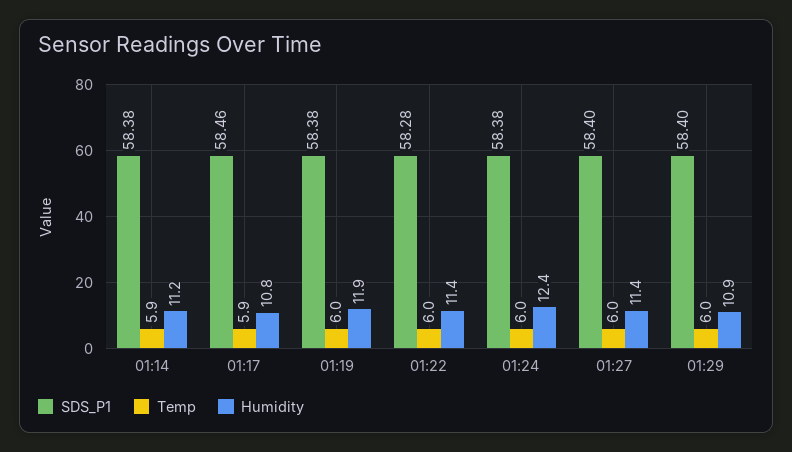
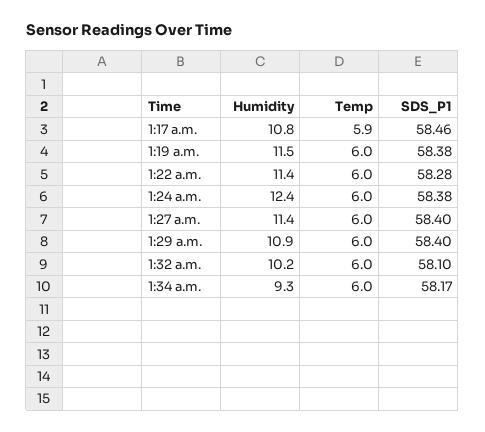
SDS_P1, 01:14: 58.38 -> none
Temp, 01:14: 5.9 -> none
Humidity, 01:14: 11.2 -> none
Humidity, 01:19: 11.9 -> 11.5
Humidity, 1:32 a.m.: none -> 10.2
Temp, 1:32 a.m.: none -> 6
SDS_P1, 1:32 a.m.: none -> 58.1
Humidity, 1:34 a.m.: none -> 9.3
Temp, 1:34 a.m.: none -> 6
SDS_P1, 1:34 a.m.: none -> 58.17

